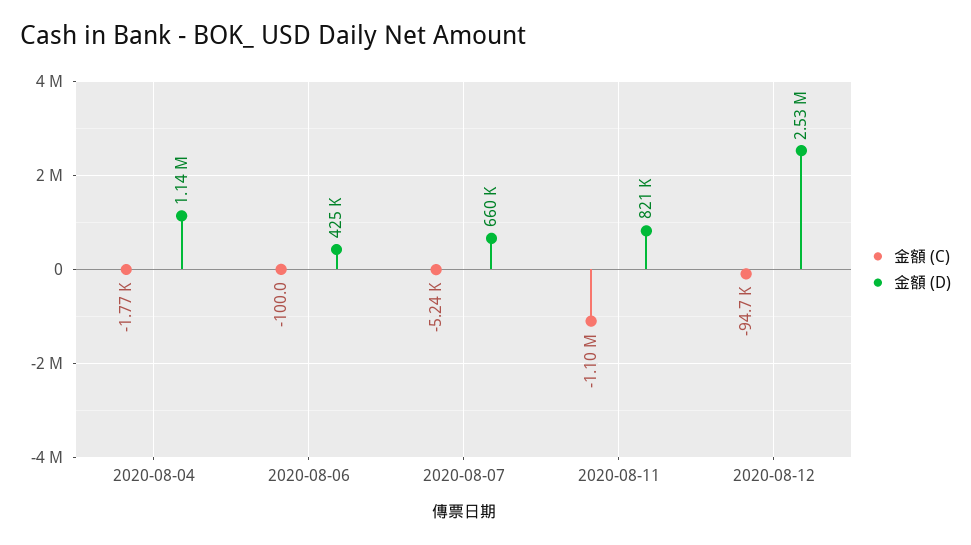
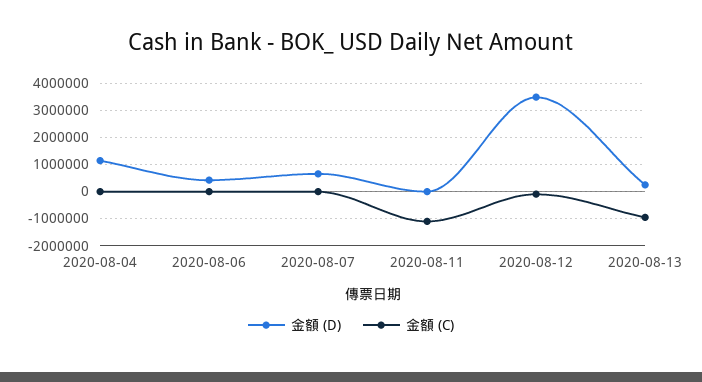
金額 (D), 2020-08-11: 821000 -> 0
金額 (D), 2020-08-12: 2530000 -> 3500000
金額 (D), 2020-08-13: none -> 250000
金額 (C), 2020-08-13: none -> -1000000

